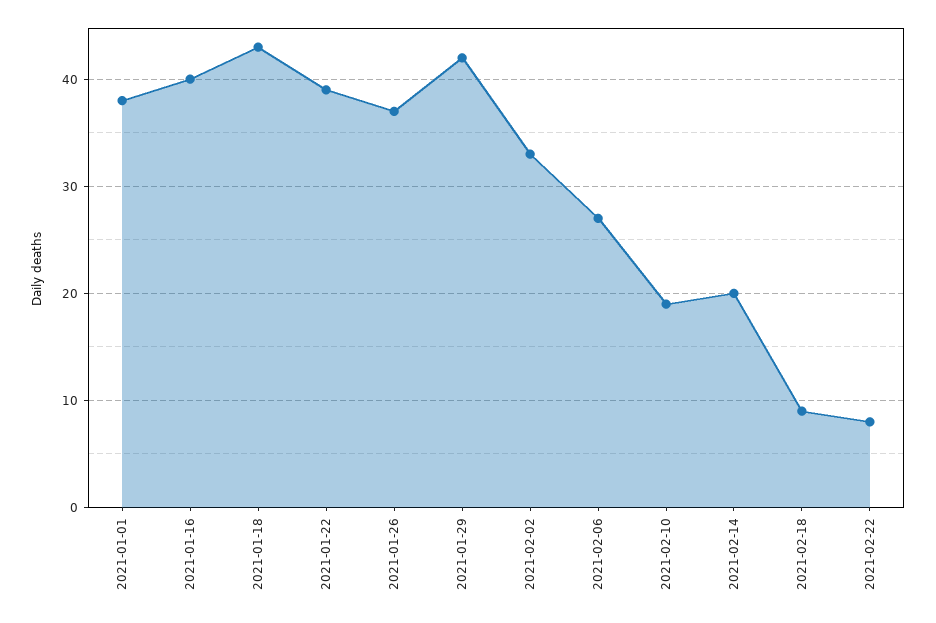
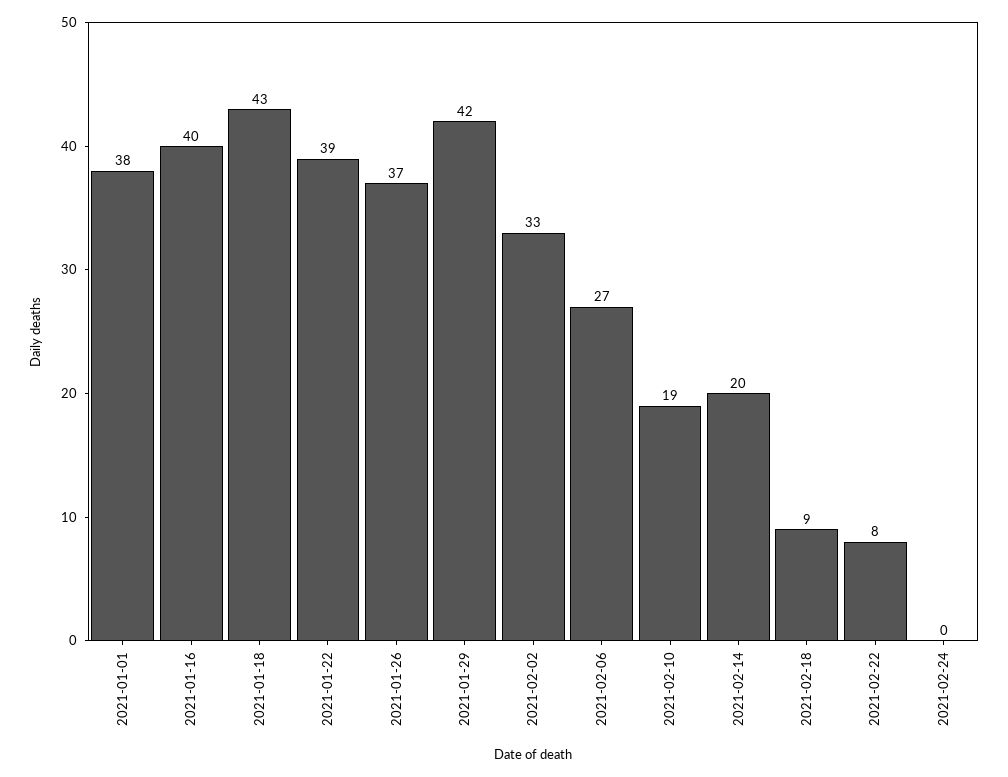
2021-02-24: none -> 0

